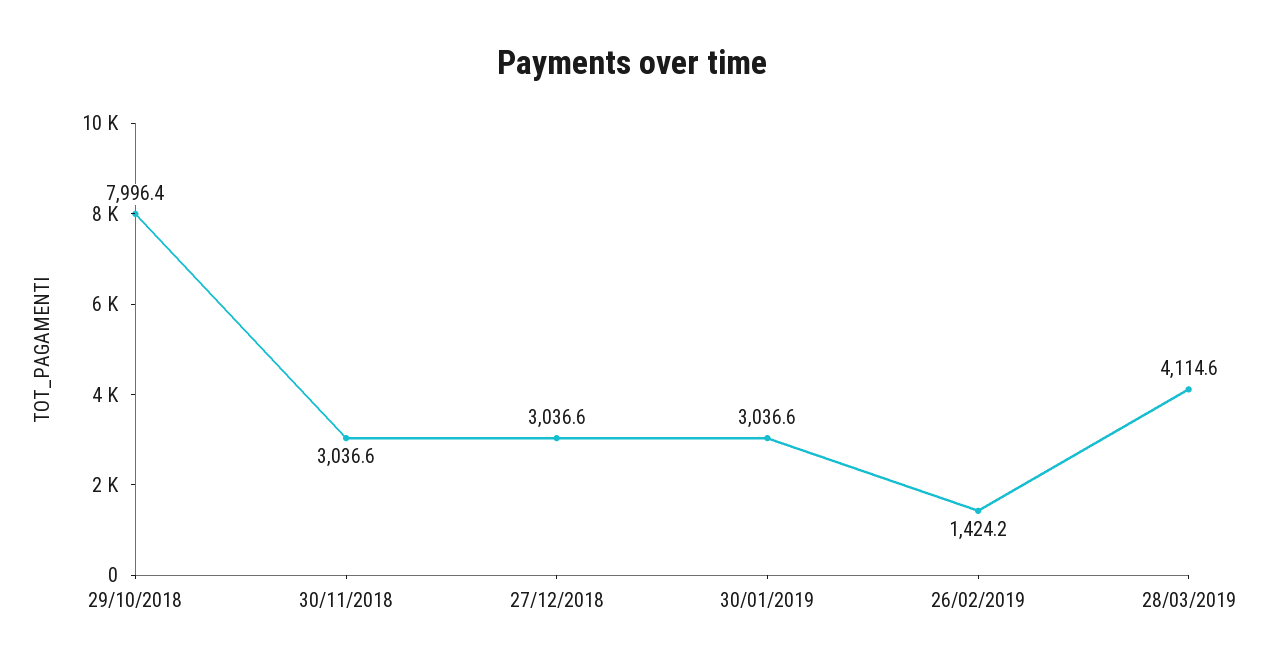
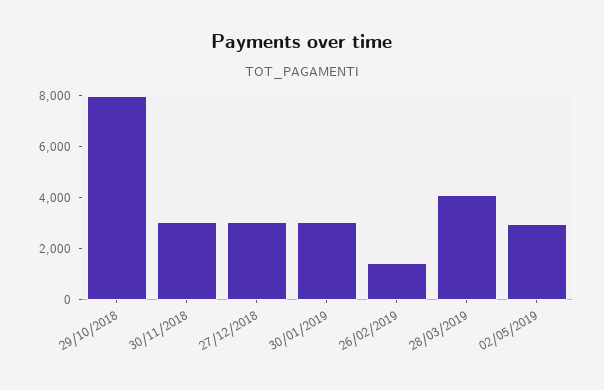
02/05/2019: none -> 3000

